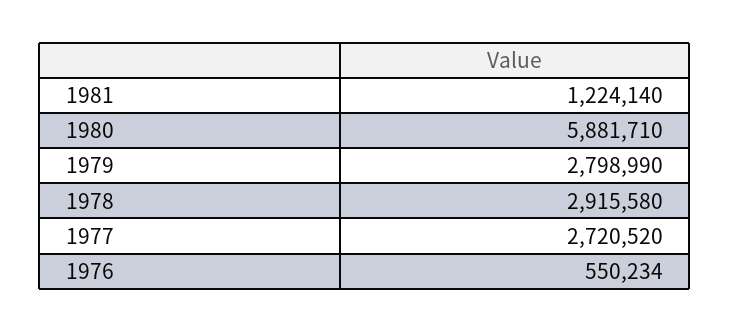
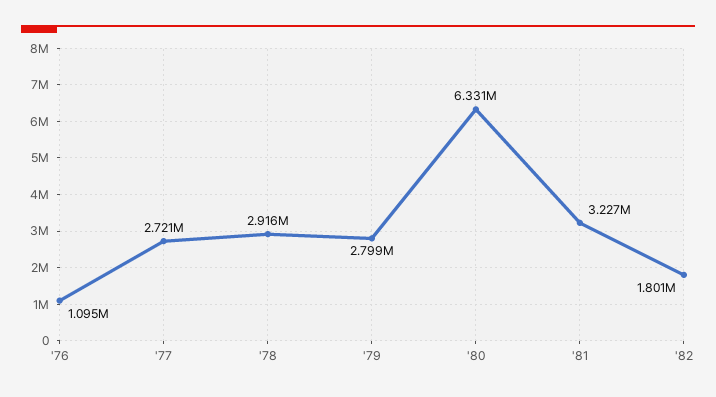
1981: 1224140 -> 3227000
1980: 5881710 -> 6331000
1976: 550234 -> 1095000
'82: none -> 1801000

